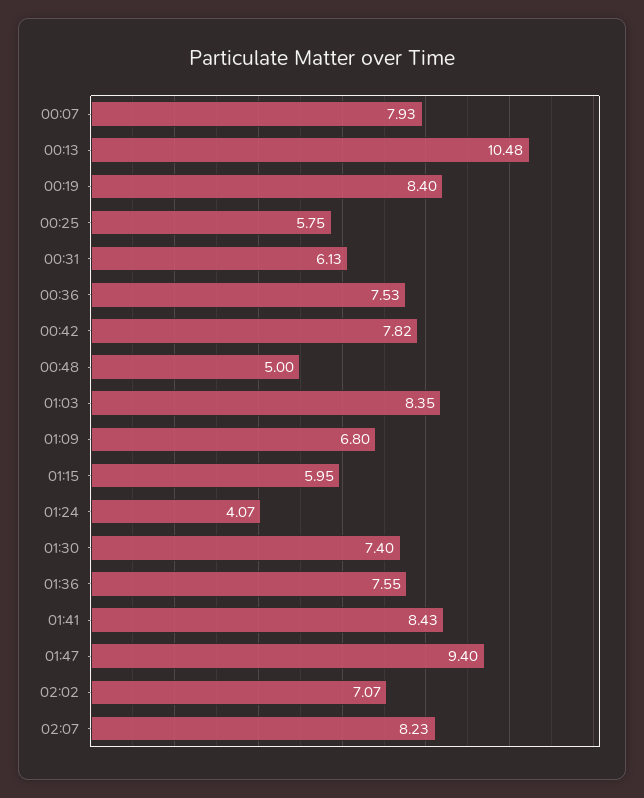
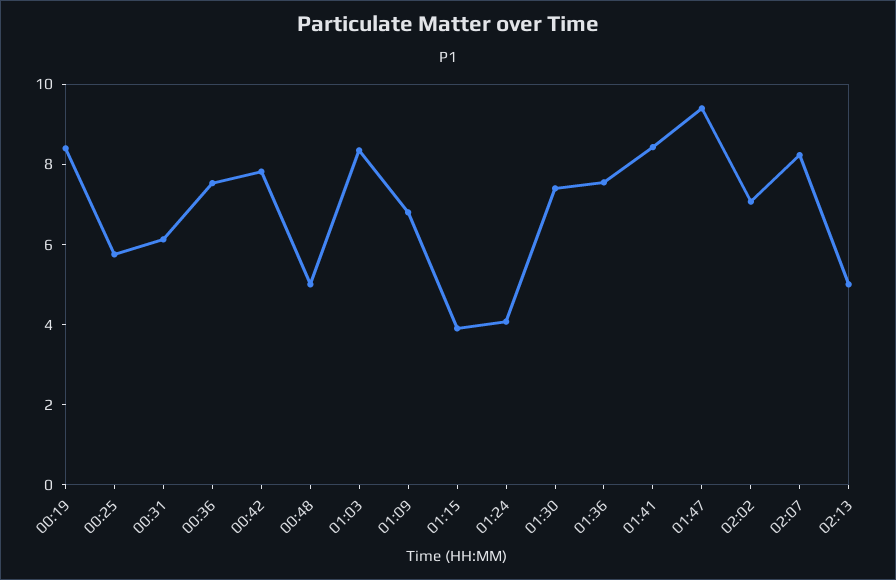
00:07: 7.93 -> none
00:13: 10.48 -> none
01:15: 5.95 -> 4
02:13: none -> 5

